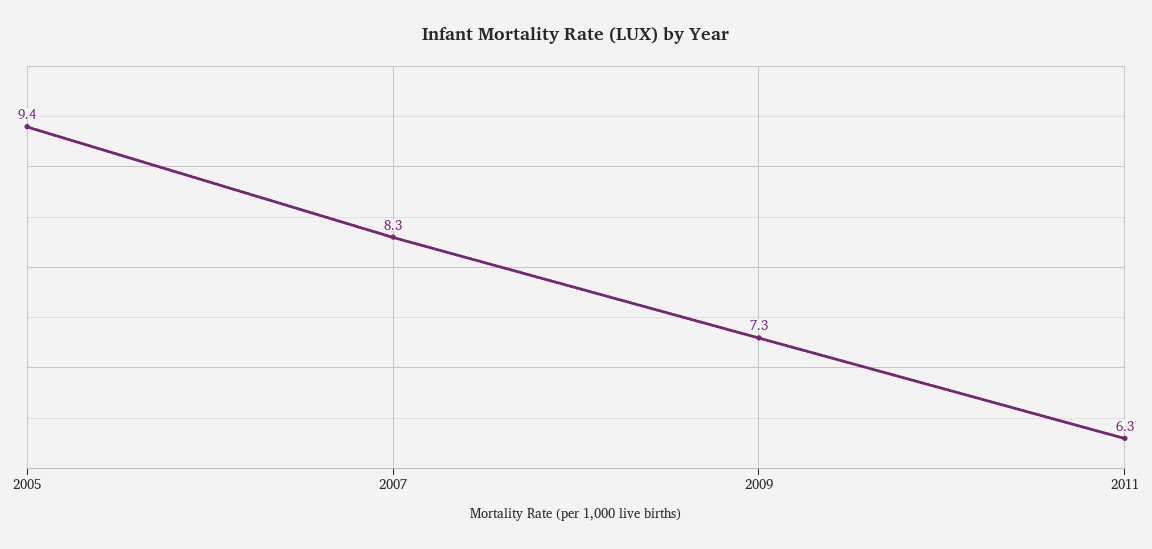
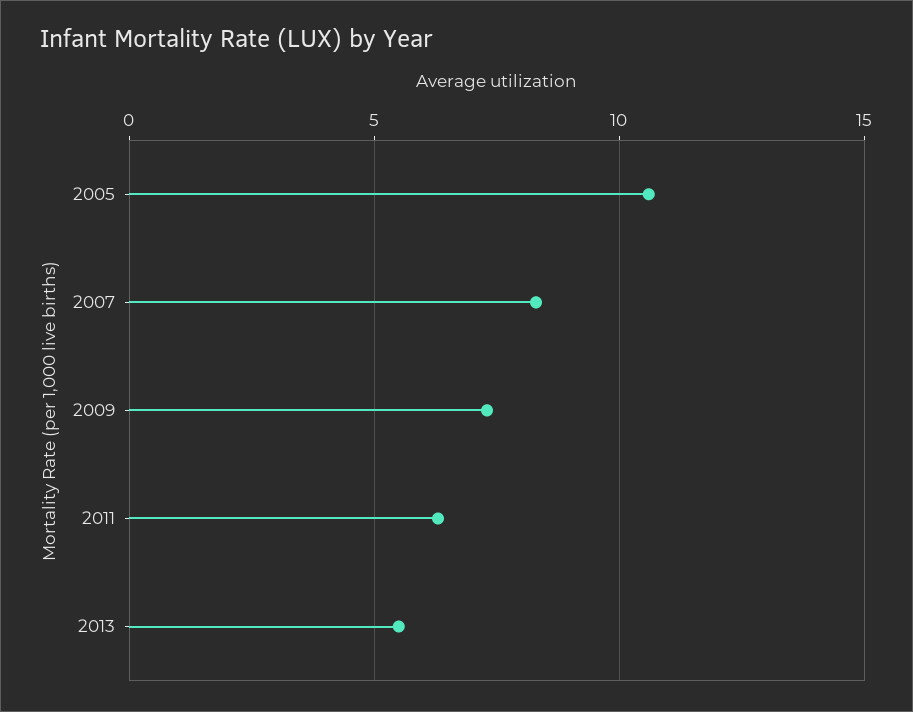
2005: 9.4 -> 10.5
2013: none -> 5.5

